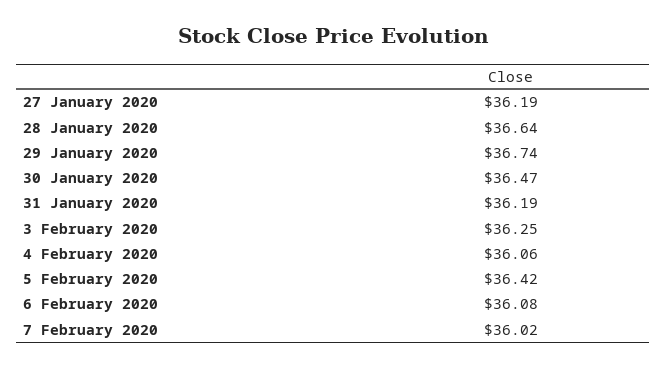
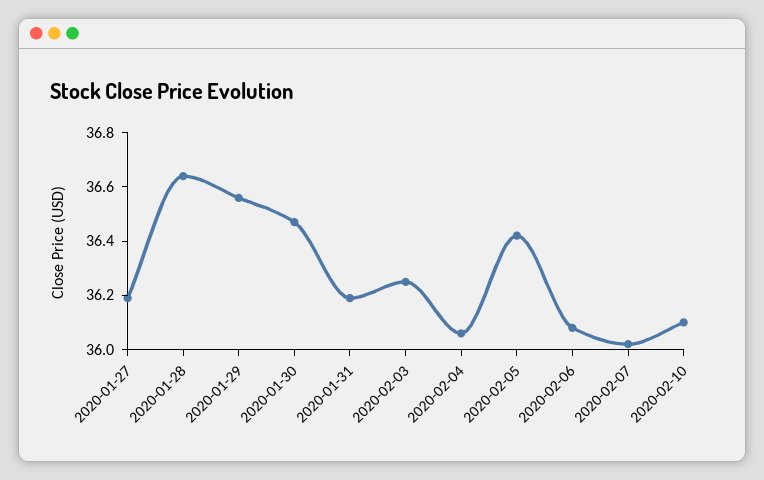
29 January 2020: 36.74 -> 36.55
2020-02-10: none -> 36.1

